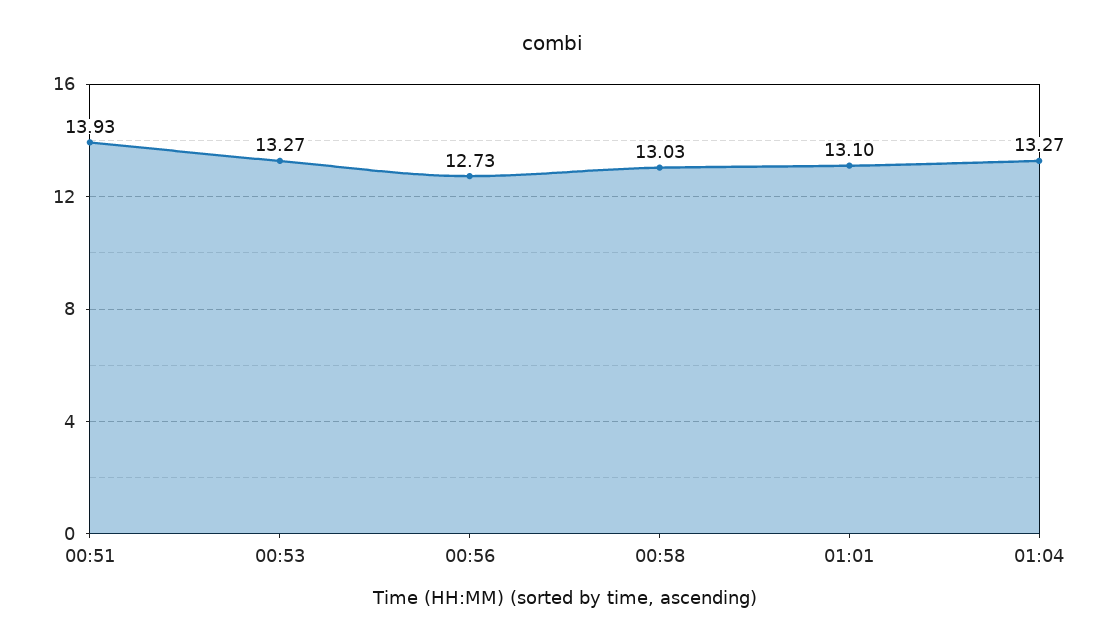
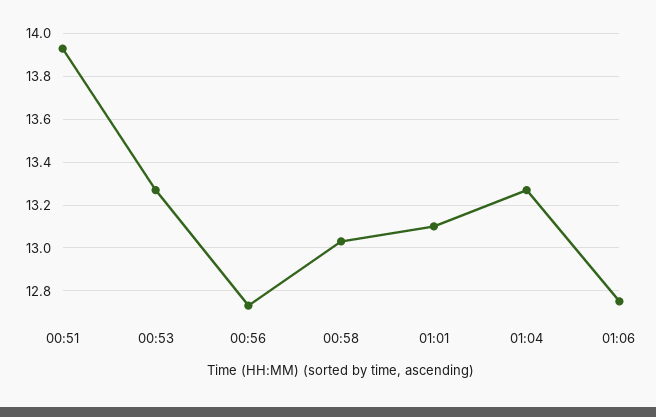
01:06: none -> 12.75

